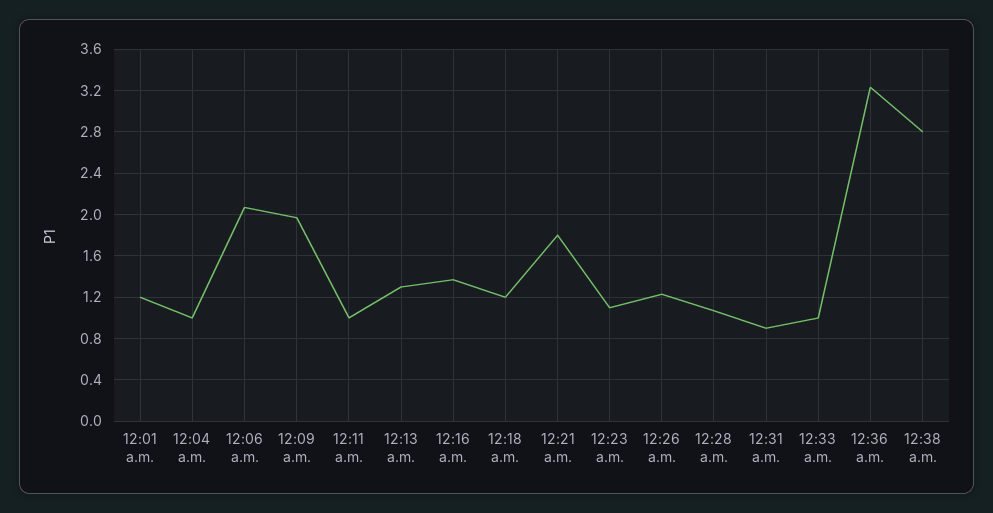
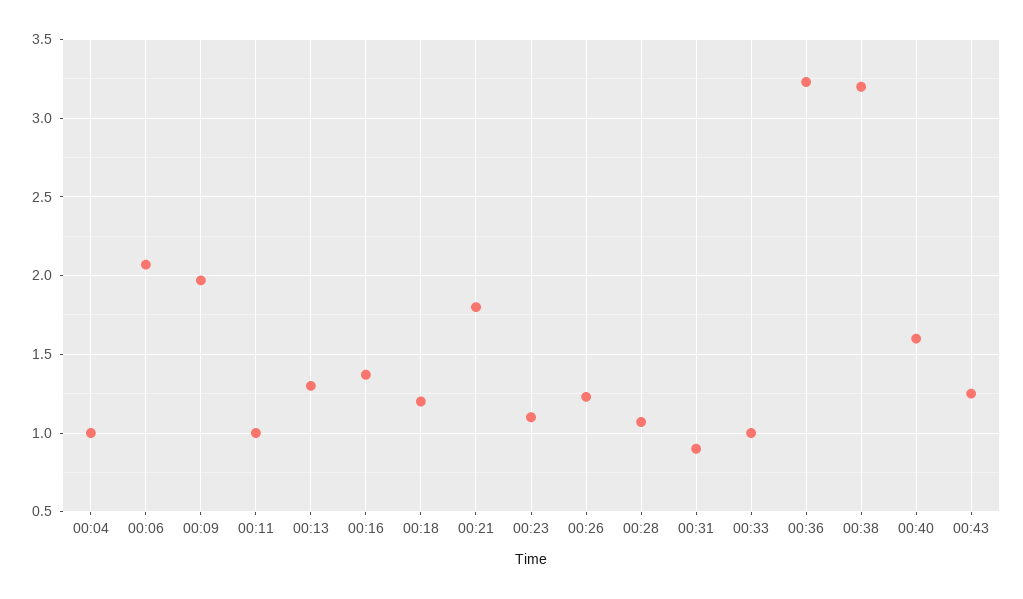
12:01 a.m.: 1.2 -> none
12:38 a.m.: 2.8 -> 3.2
00:40: none -> 1.6
00:43: none -> 1.25

